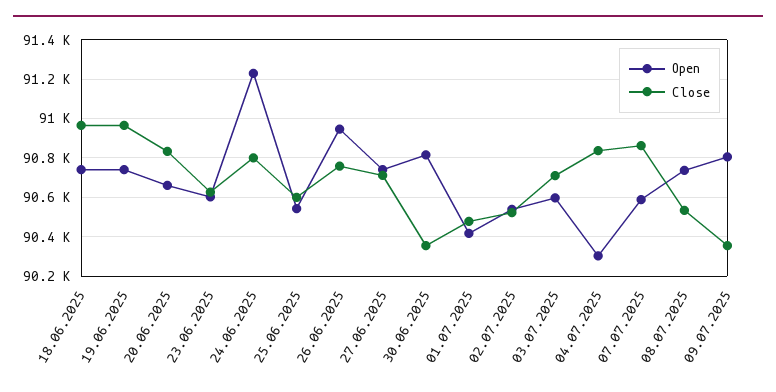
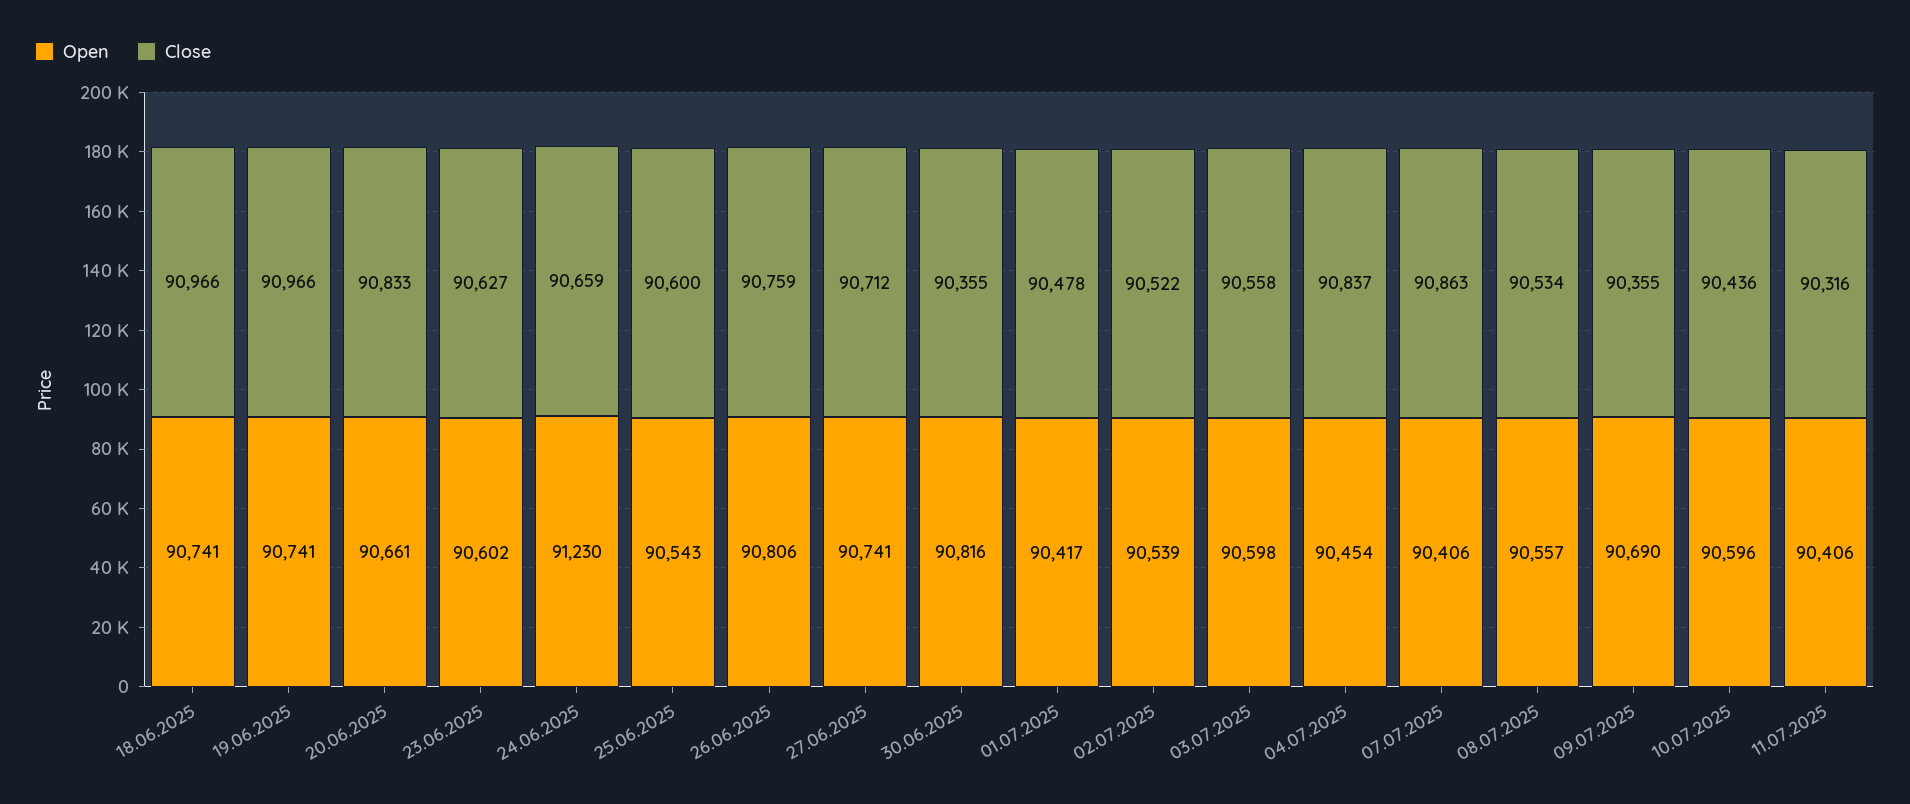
Close, 24.06.2025: 90800 -> 90659
Open, 26.06.2025: 90950 -> 90806
Close, 03.07.2025: 90700 -> 90558
Open, 04.07.2025: 90300 -> 90454
Open, 07.07.2025: 90600 -> 90406
Open, 08.07.2025: 90750 -> 90557
Open, 09.07.2025: 90800 -> 90690
Open, 10.07.2025: none -> 90596
Close, 10.07.2025: none -> 90436
Open, 11.07.2025: none -> 90406
Close, 11.07.2025: none -> 90316

